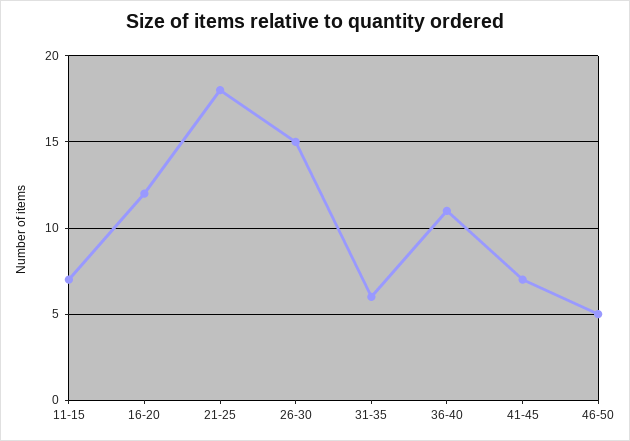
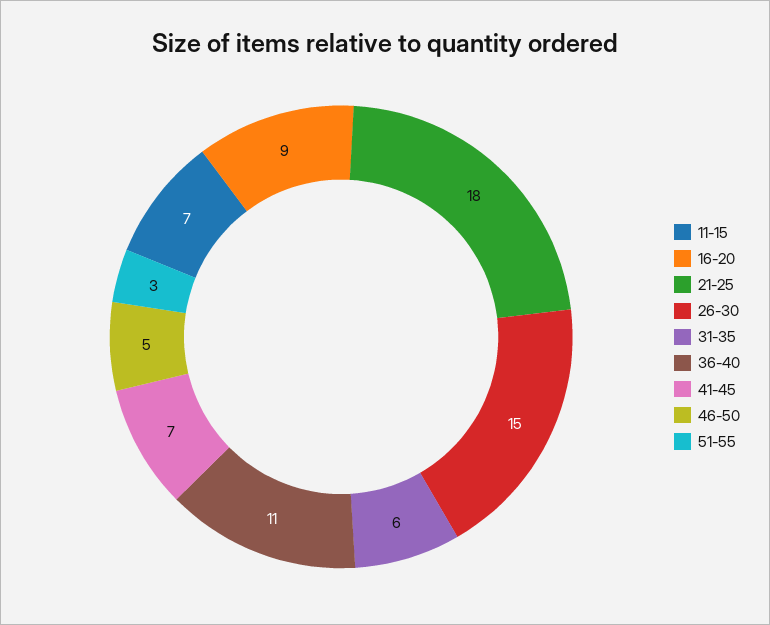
16-20: 12 -> 9
51-55: none -> 3

